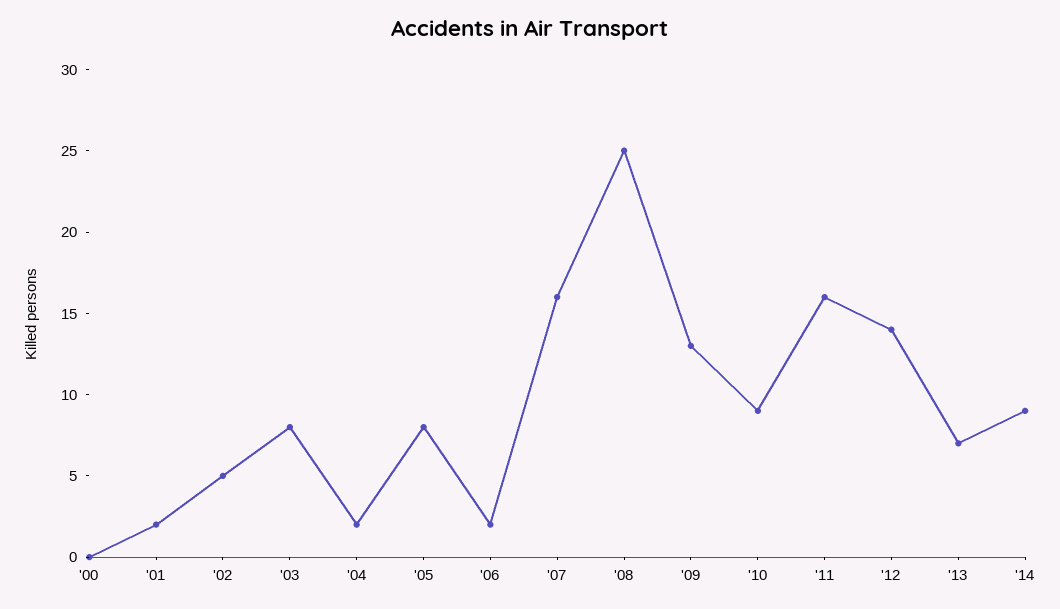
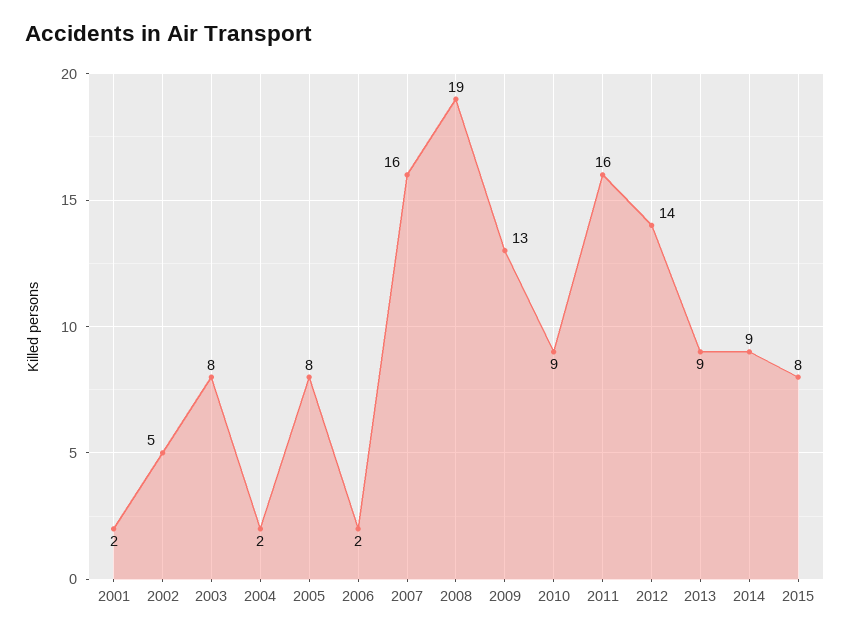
'00: 0 -> none
'08: 25 -> 19
'13: 7 -> 9
2015: none -> 8

